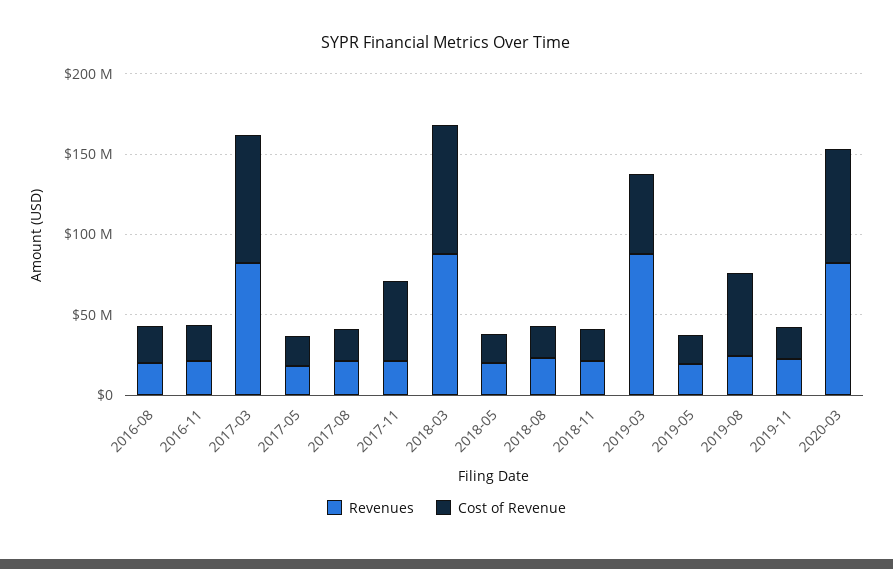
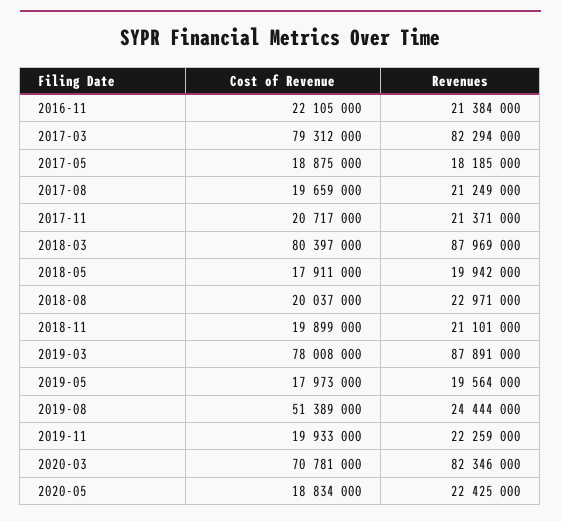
Revenues, 2016-08: 20000000 -> none
Cost of Revenue, 2016-08: 20000000 -> none
Cost of Revenue, 2017-11: 50000000 -> 20717000
Cost of Revenue, 2019-03: 50000000 -> 78008000
Cost of Revenue, 2020-05: none -> 18834000
Revenues, 2020-05: none -> 22425000

